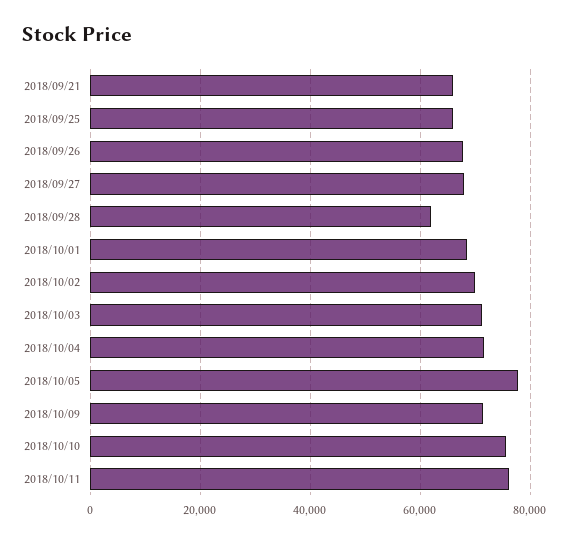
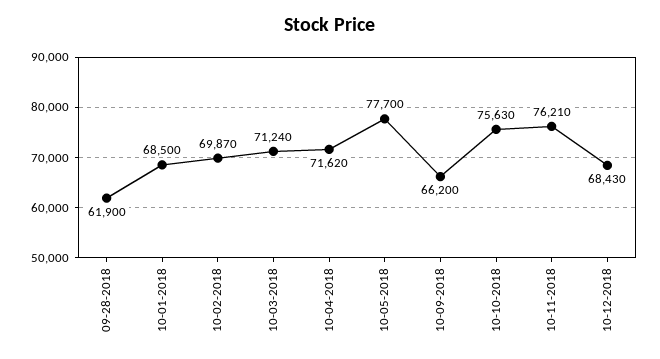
2018/09/21: 66000 -> none
2018/09/25: 66000 -> none
2018/09/26: 68000 -> none
2018/09/27: 68000 -> none
2018/10/09: 72000 -> 66200
10-12-2018: none -> 68430

